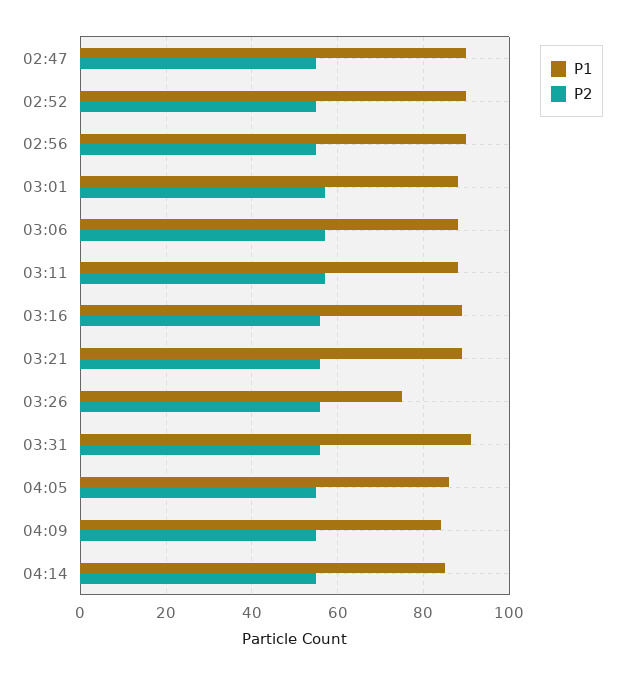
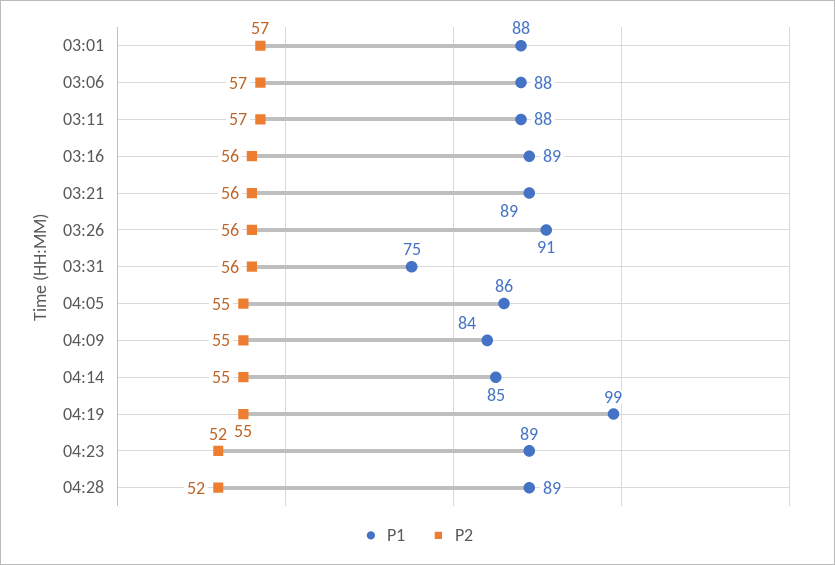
P1, 02:47: 90 -> none
P2, 02:47: 55 -> none
P1, 02:52: 90 -> none
P2, 02:52: 55 -> none
P1, 02:56: 90 -> none
P2, 02:56: 55 -> none
P1, 03:26: 75 -> 91
P1, 03:31: 90 -> 75
P1, 04:19: none -> 99
P2, 04:19: none -> 55
P1, 04:23: none -> 89
P2, 04:23: none -> 52
P1, 04:28: none -> 89
P2, 04:28: none -> 52

